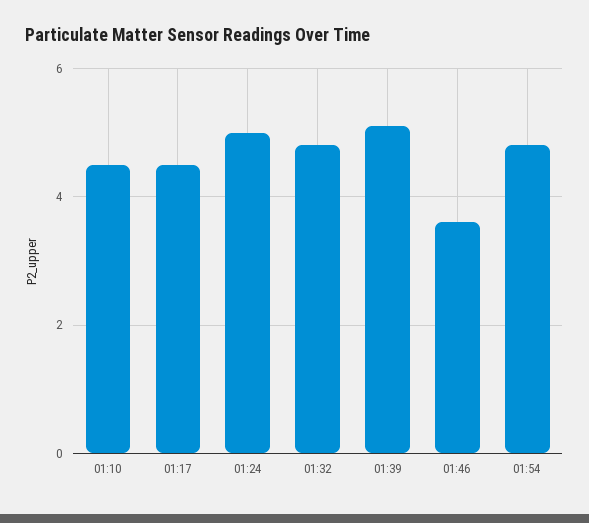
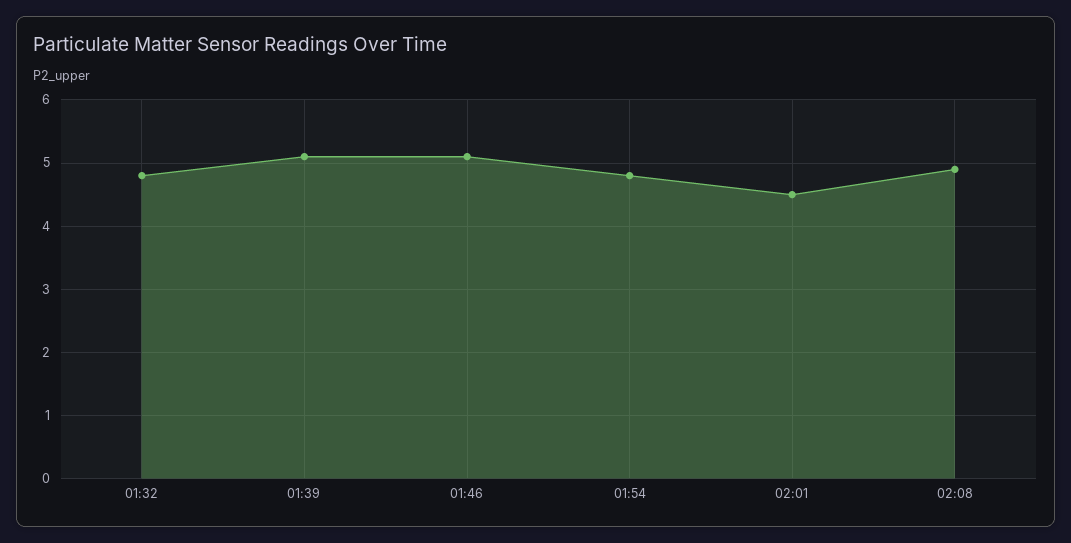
01:10: 4.5 -> none
01:17: 4.5 -> none
01:24: 5 -> none
01:46: 3.5 -> 5.1
02:01: none -> 4.5
02:08: none -> 4.9

